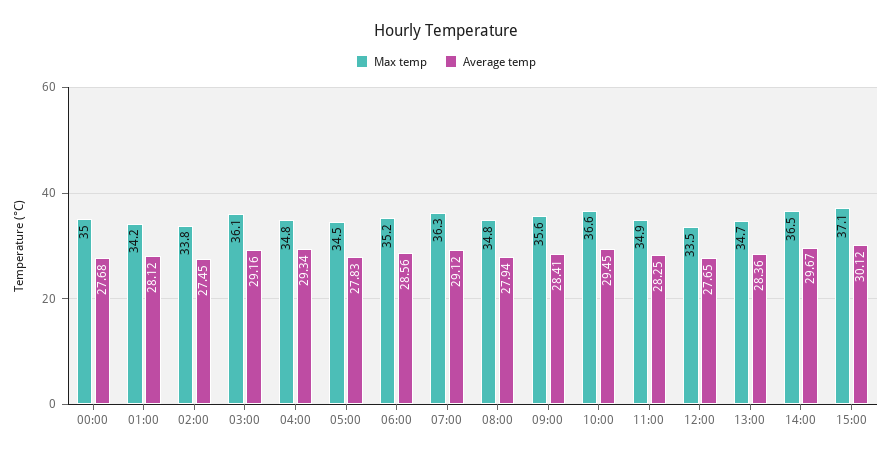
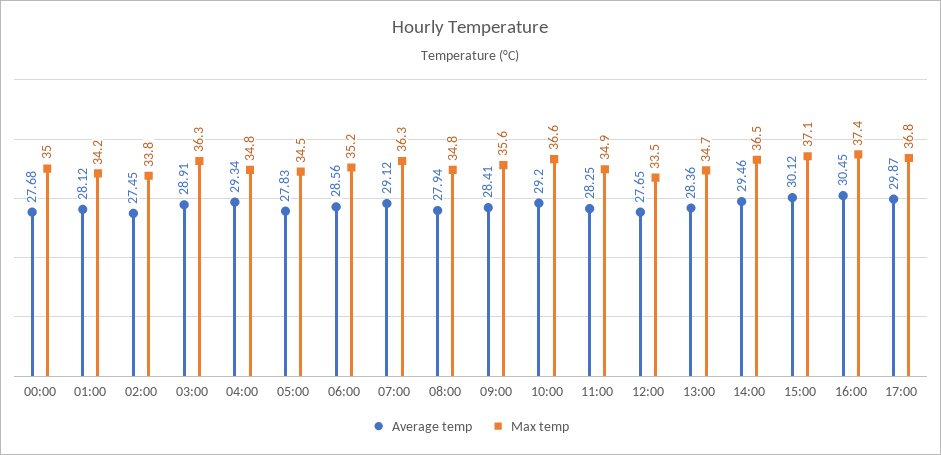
Max temp, 03:00: 36.1 -> 36.3
Average temp, 03:00: 29.16 -> 28.91
Average temp, 10:00: 29.45 -> 29.2
Average temp, 14:00: 29.67 -> 29.46
Average temp, 16:00: none -> 30.45
Max temp, 16:00: none -> 37.4
Average temp, 17:00: none -> 29.87
Max temp, 17:00: none -> 36.8

